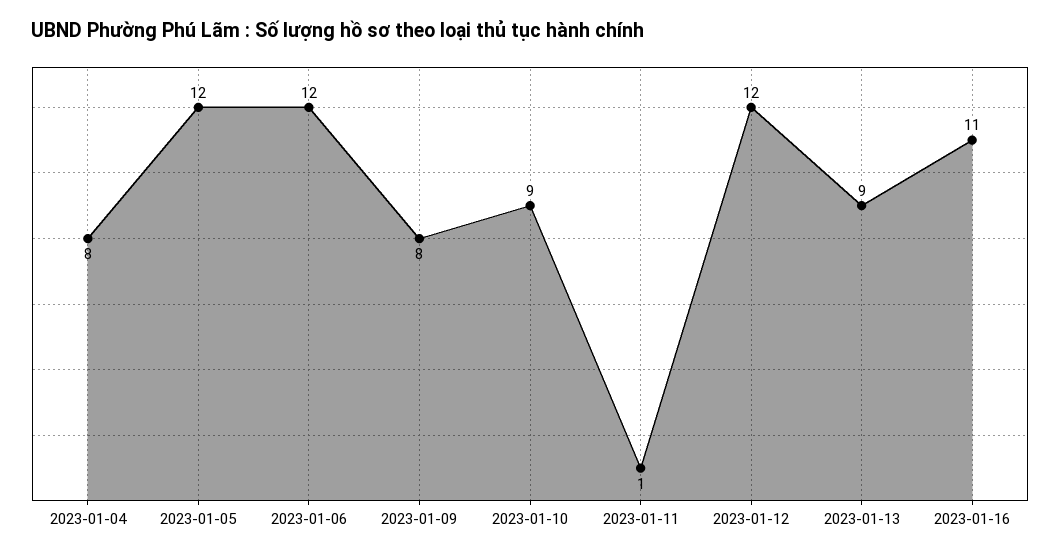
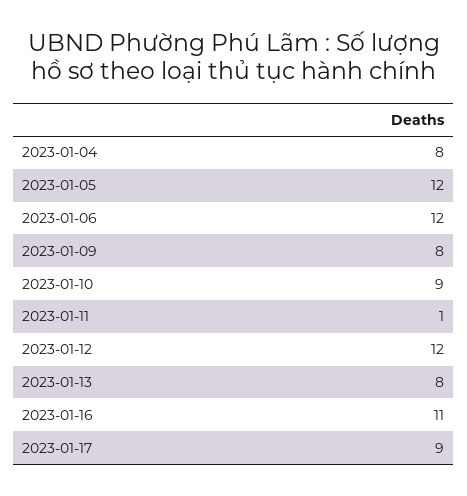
2023-01-13: 9 -> 8
2023-01-17: none -> 9

